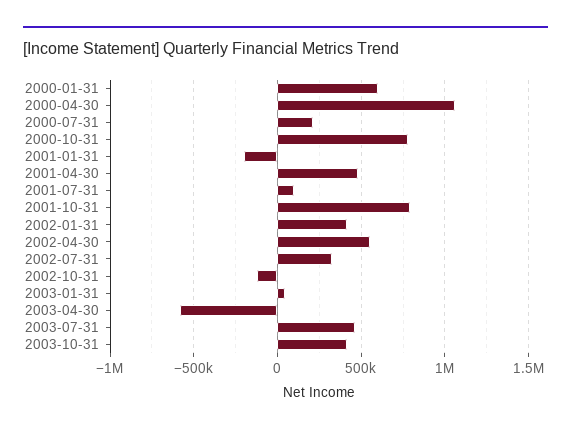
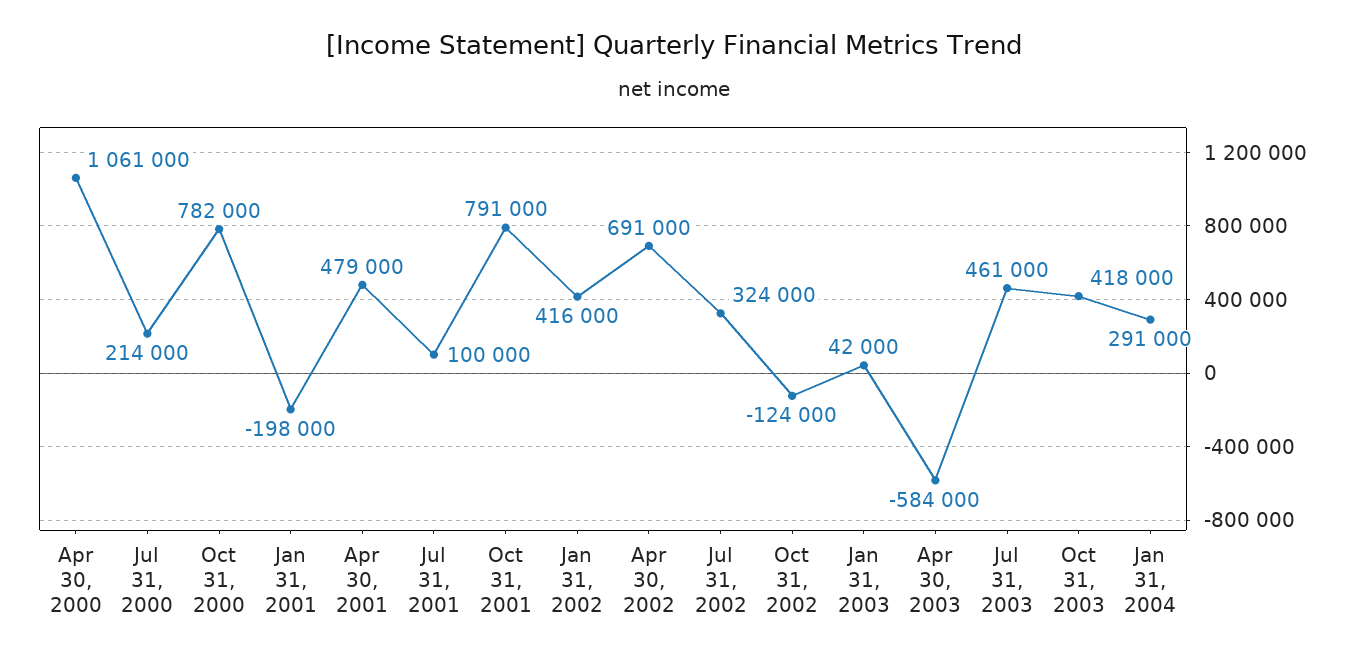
2000-01-31: 600000 -> none
2002-04-30: 550000 -> 691000
Jan 31, 2004: none -> 291000

